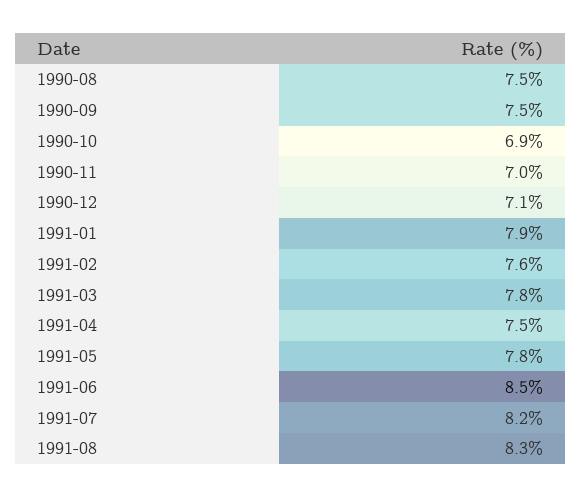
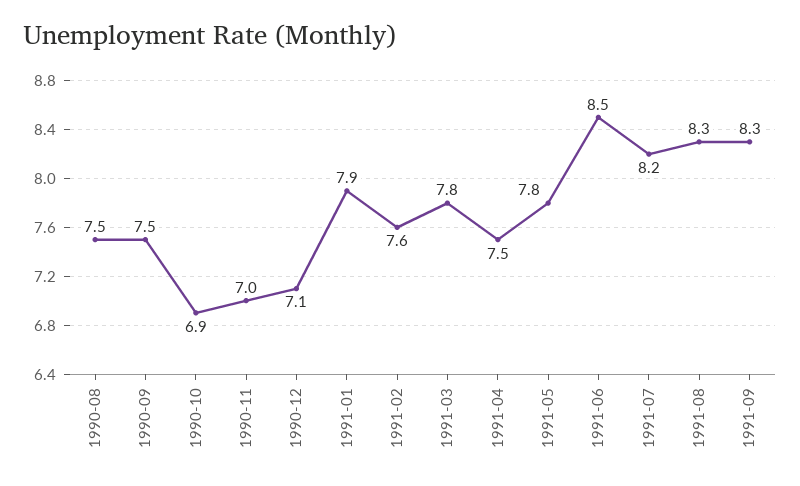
1991-09: none -> 8.3

